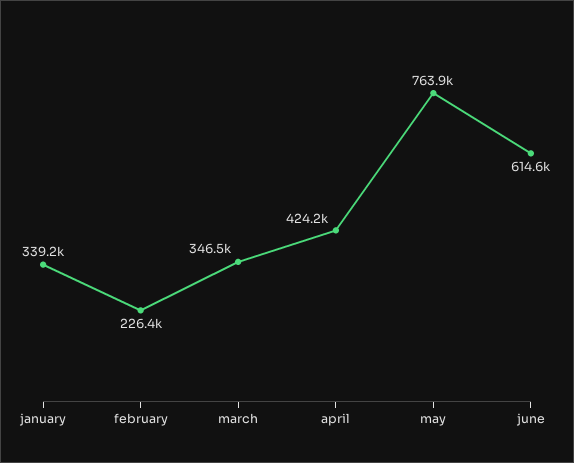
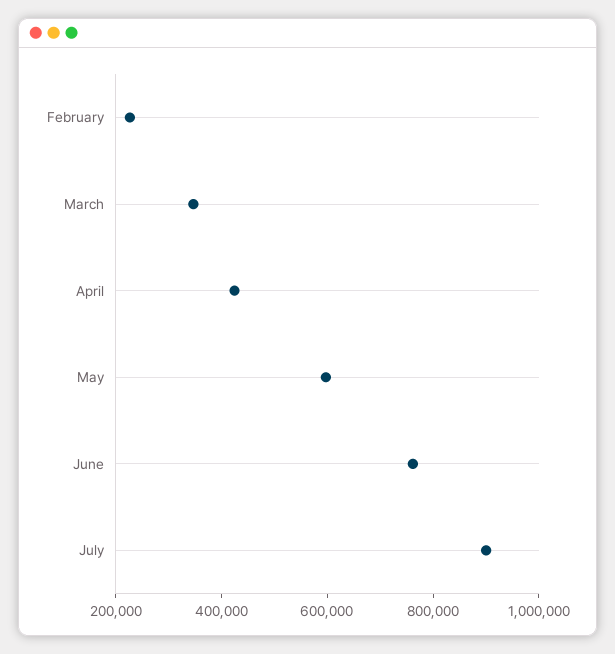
january: 339200 -> none
may: 763900 -> 600000
june: 614600 -> 750000
July: none -> 900000

